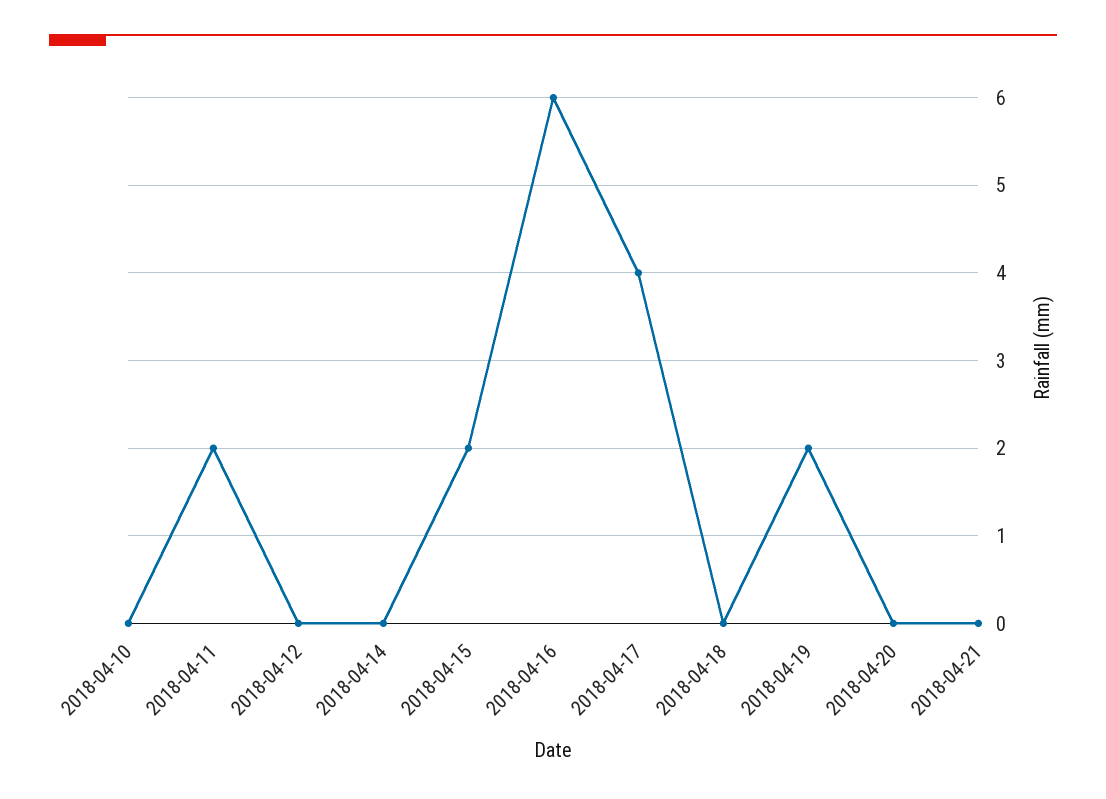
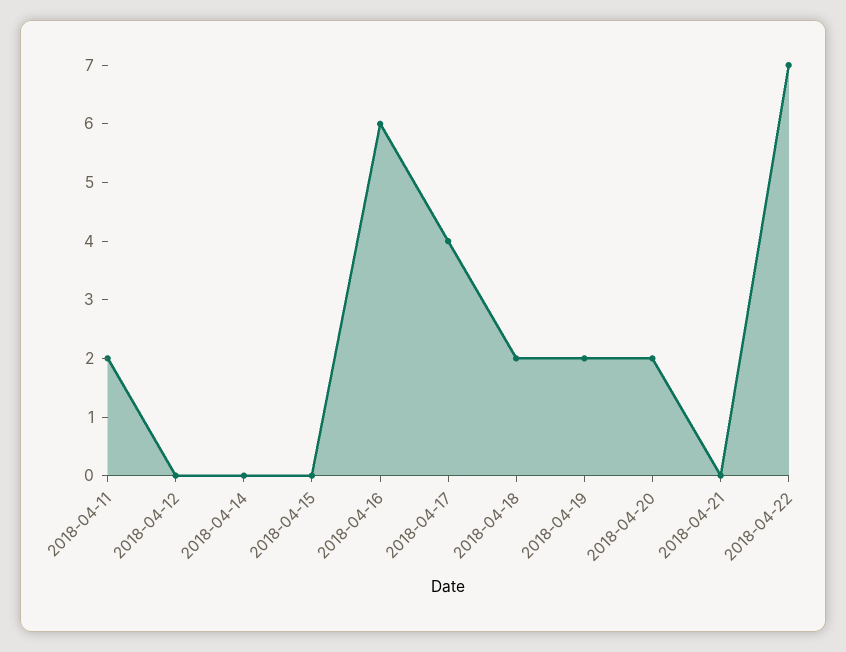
2018-04-10: 0 -> none
2018-04-15: 2 -> 0
2018-04-18: 0 -> 2
2018-04-20: 0 -> 2
2018-04-22: none -> 7

